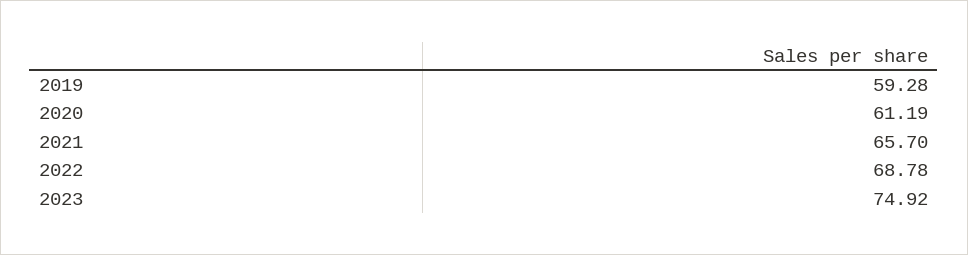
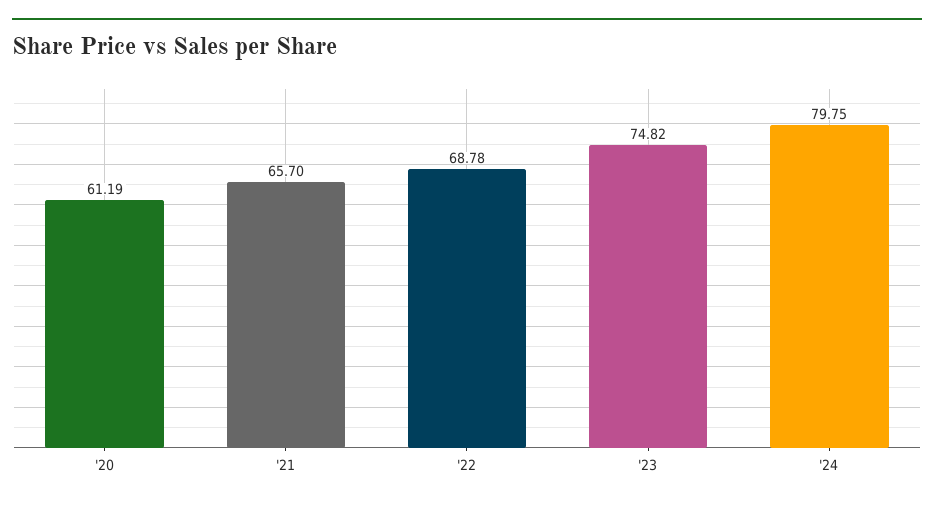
2019: 59.28 -> none
2023: 74.92 -> 74.82
'24: none -> 79.75

